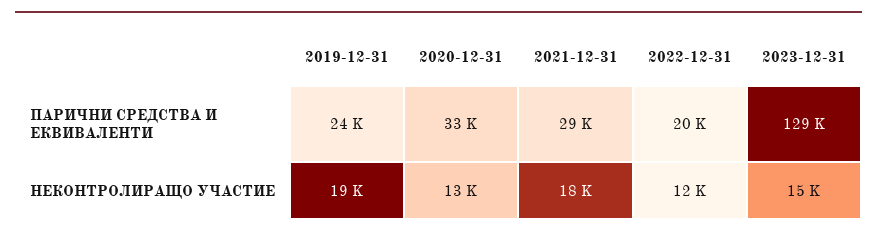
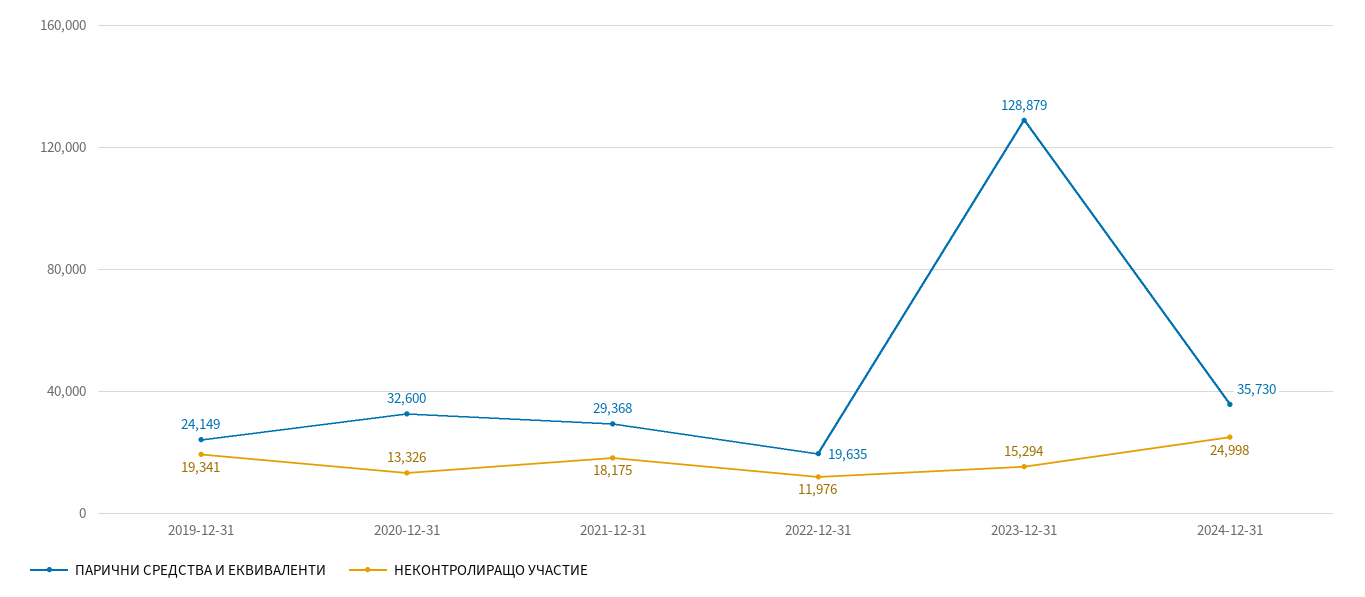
ПАРИЧНИ СРЕДСТВА И ЕКВИВАЛЕНТИ, 2024-12-31: none -> 35730
НЕКОНТРОЛИРАЩО УЧАСТИЕ, 2024-12-31: none -> 24998

